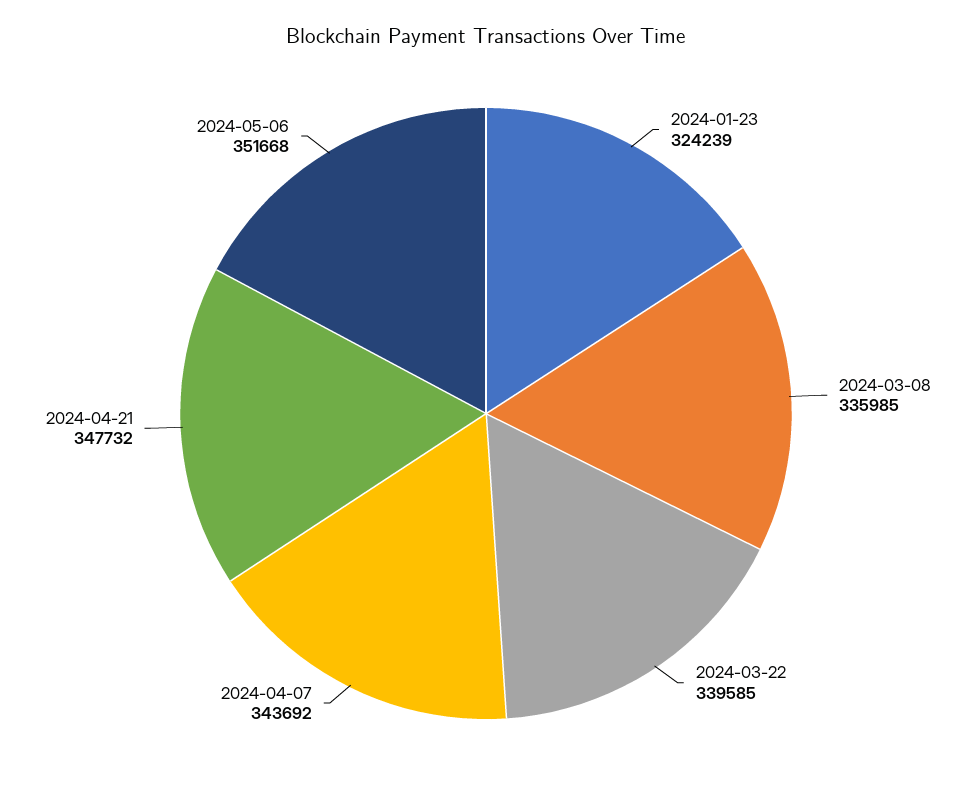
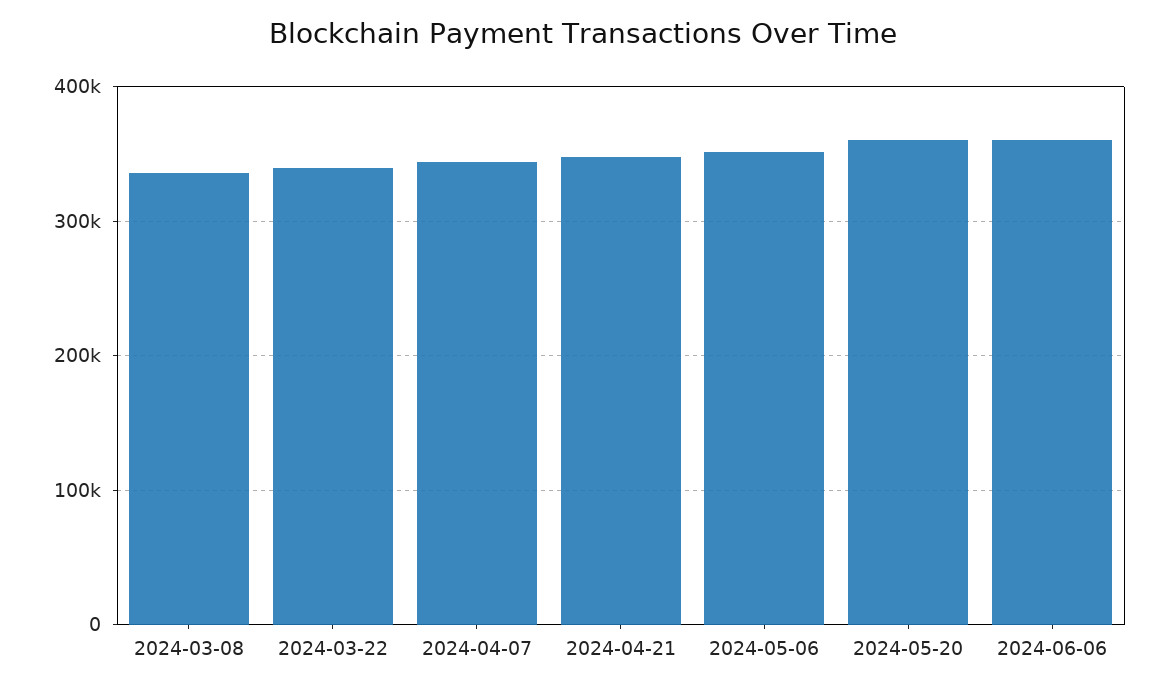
2024-01-23: 324239 -> none
2024-05-20: none -> 360000
2024-06-06: none -> 360000

